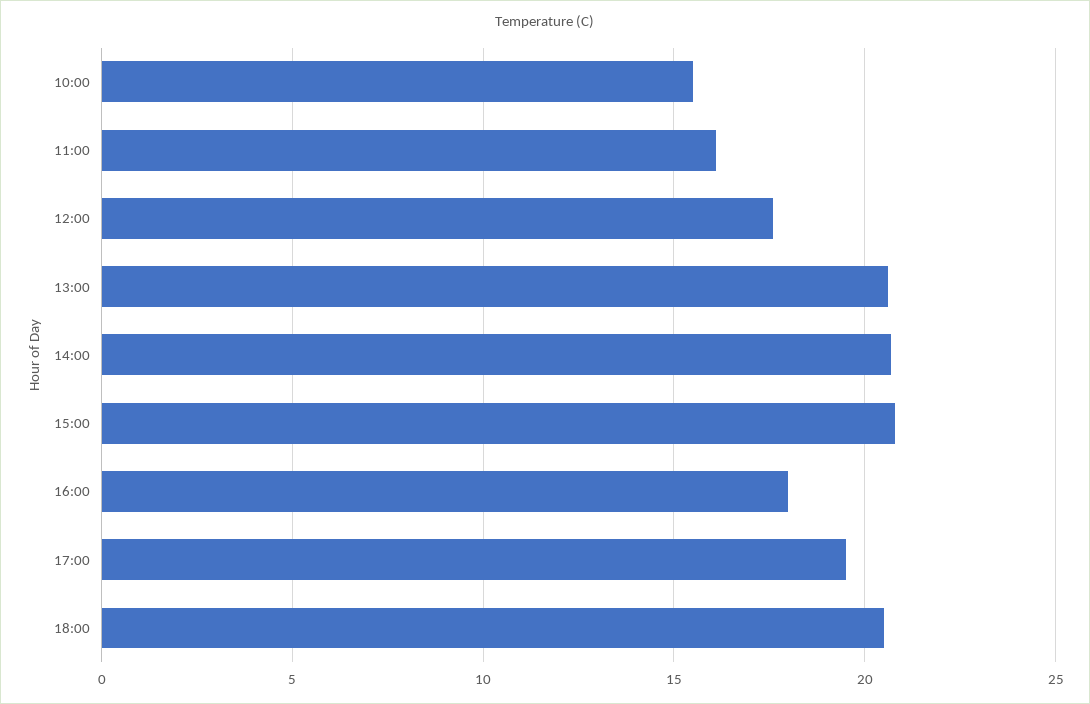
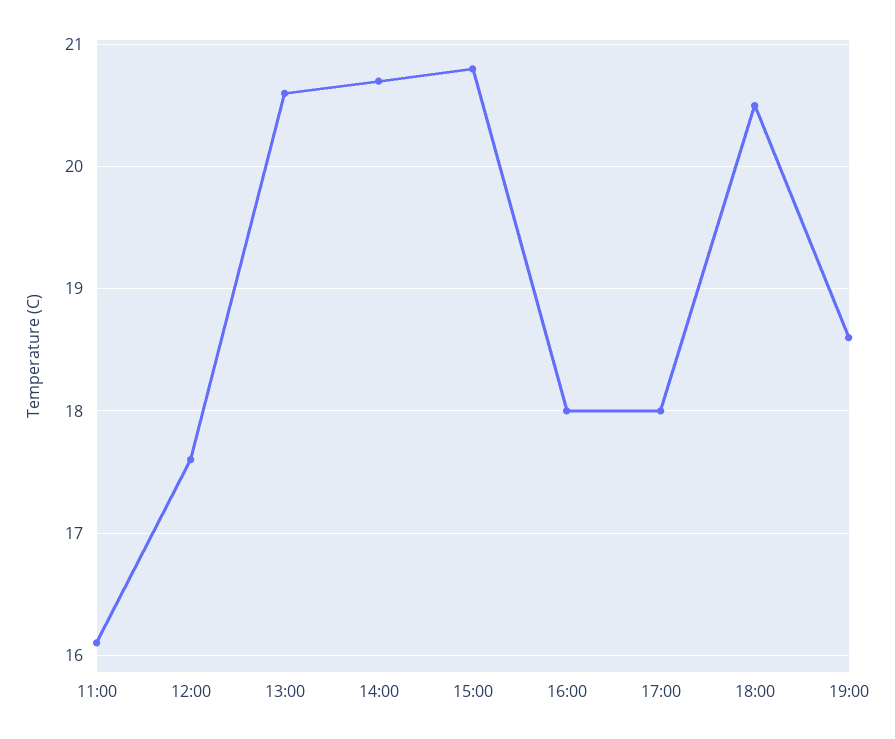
10:00: 15.5 -> none
17:00: 19.5 -> 18
19:00: none -> 18.6

